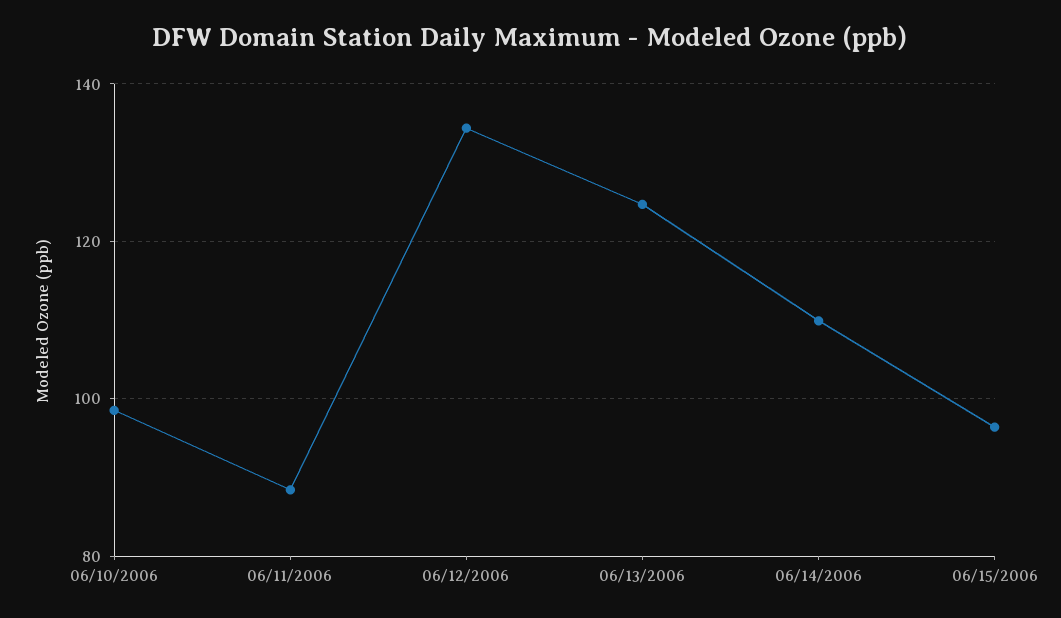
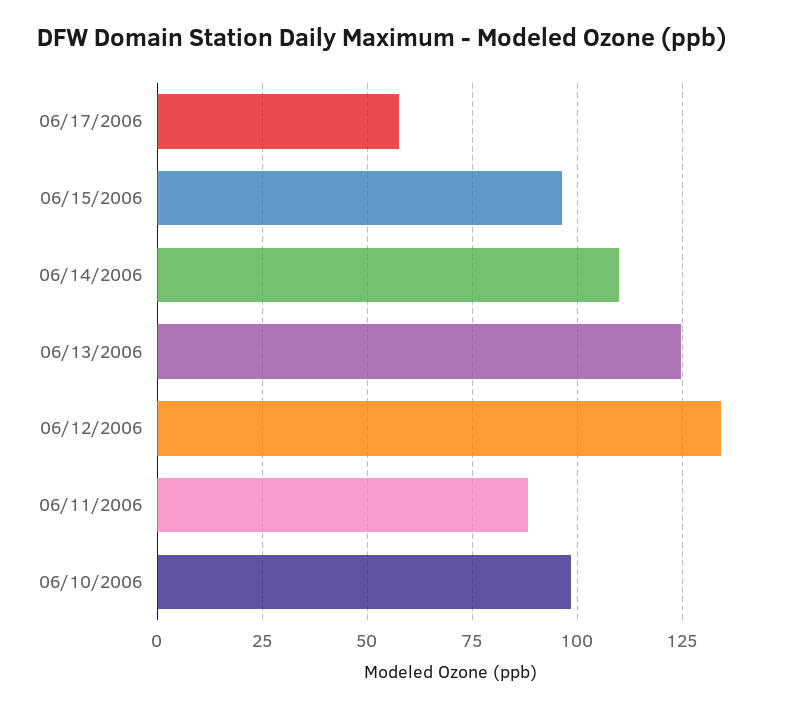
06/17/2006: none -> 57.5

